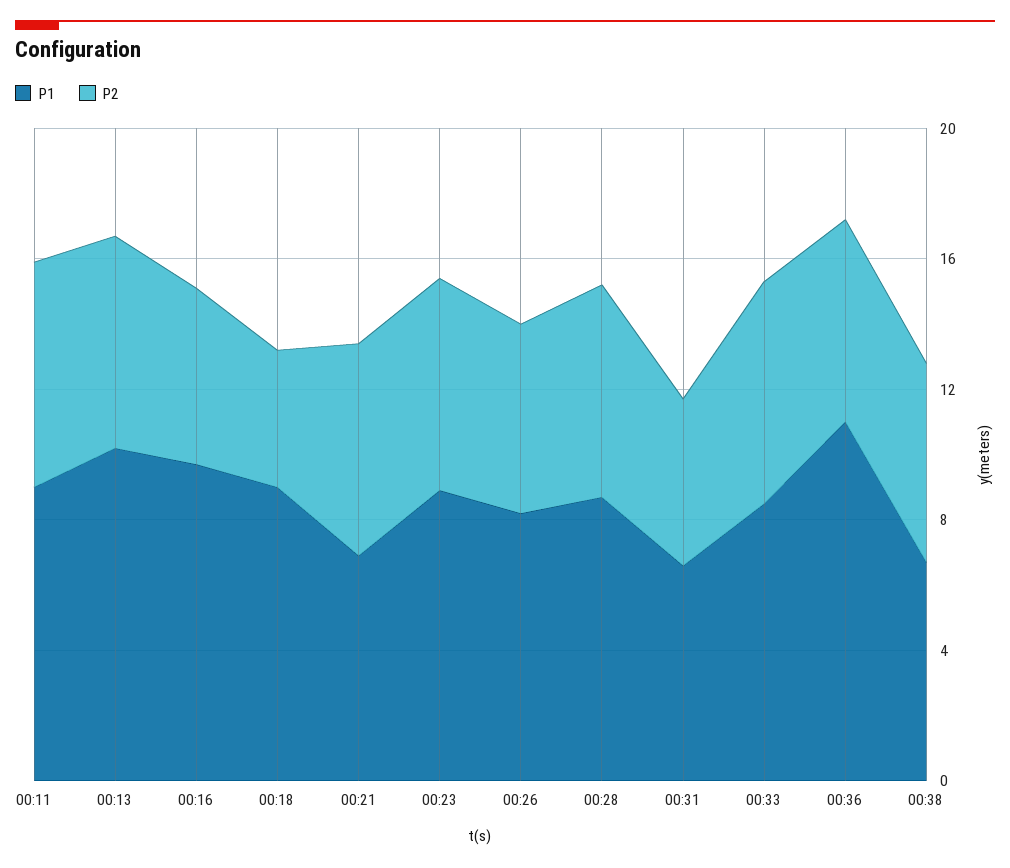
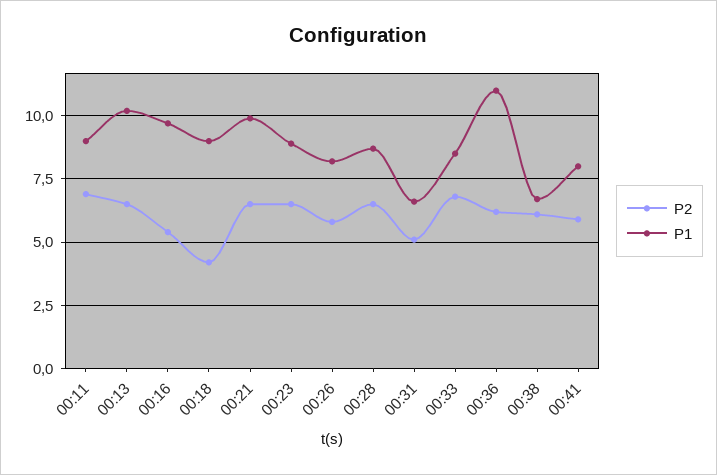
P1, 00:21: 7 -> 10
P2, 00:41: none -> 6
P1, 00:41: none -> 8

